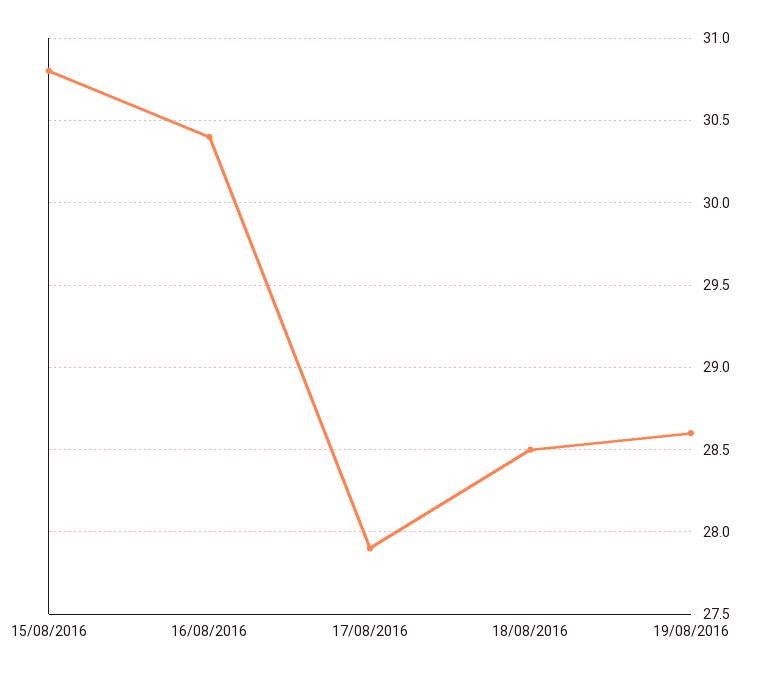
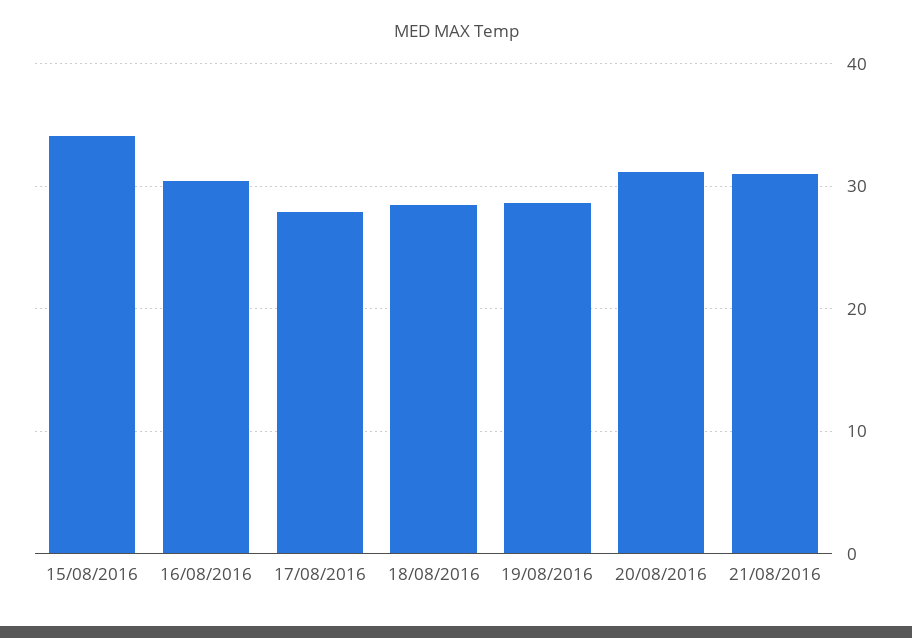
15/08/2016: 30.8 -> 34
20/08/2016: none -> 31
21/08/2016: none -> 31

